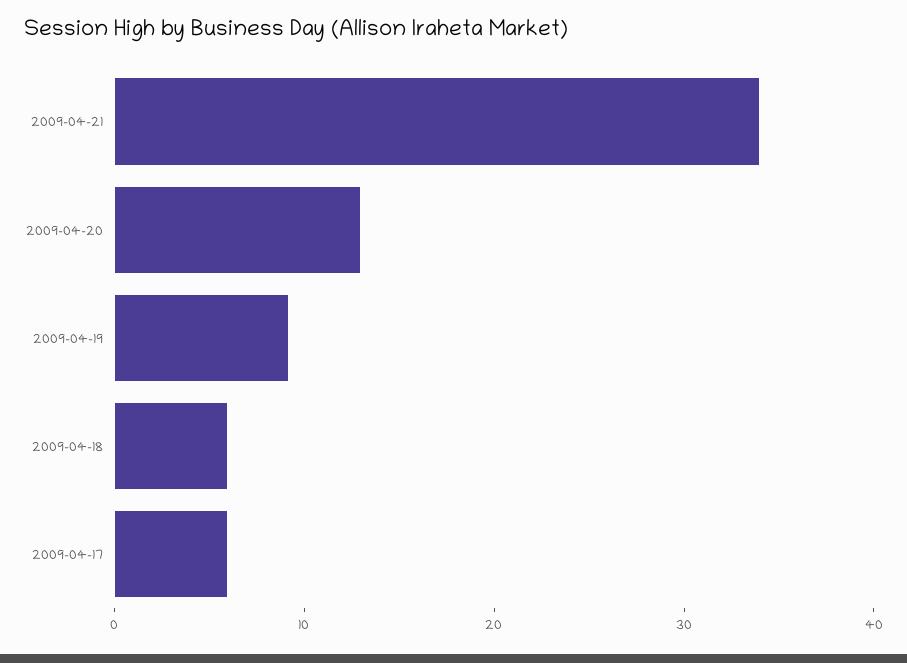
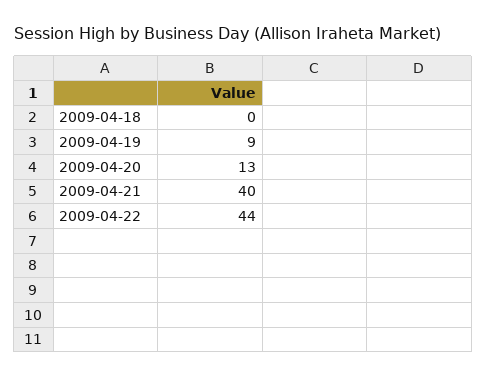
2009-04-21: 34 -> 40
2009-04-18: 6 -> 0
2009-04-17: 6 -> none
2009-04-22: none -> 44

